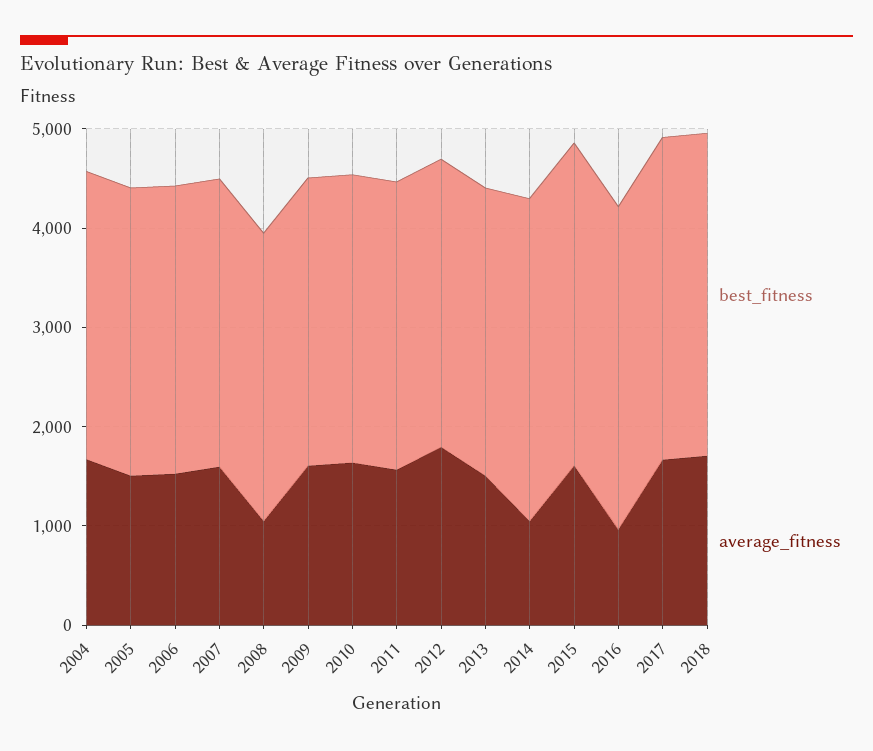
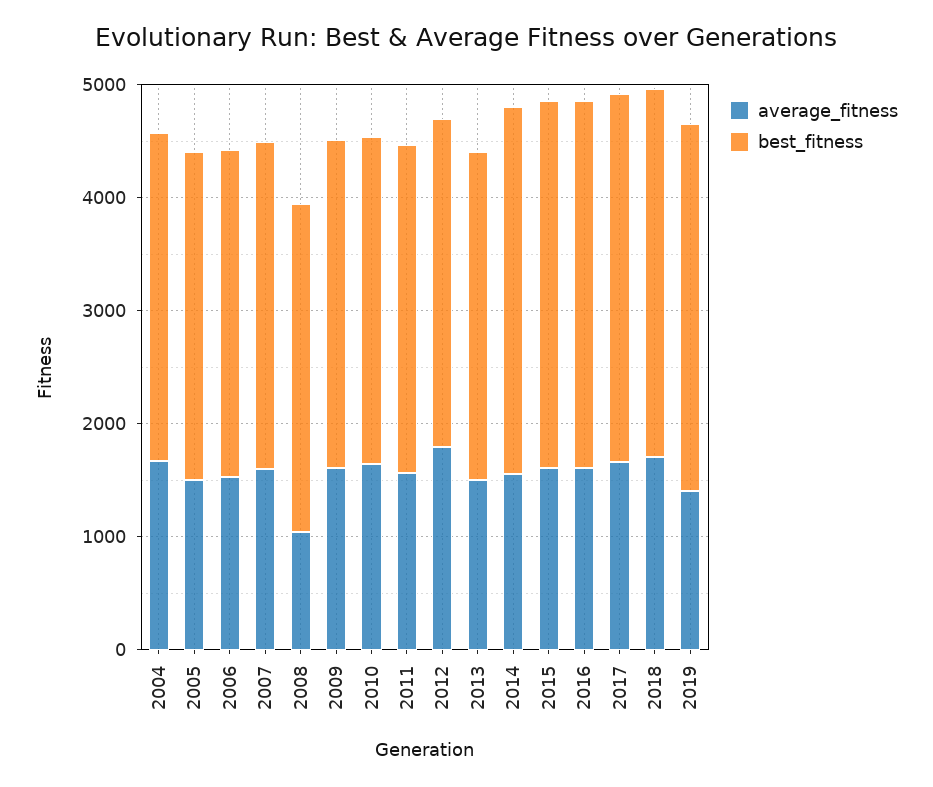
average_fitness, 2014: 1000 -> 1600
average_fitness, 2016: 1000 -> 1600
average_fitness, 2019: none -> 1400
best_fitness, 2019: none -> 3200

